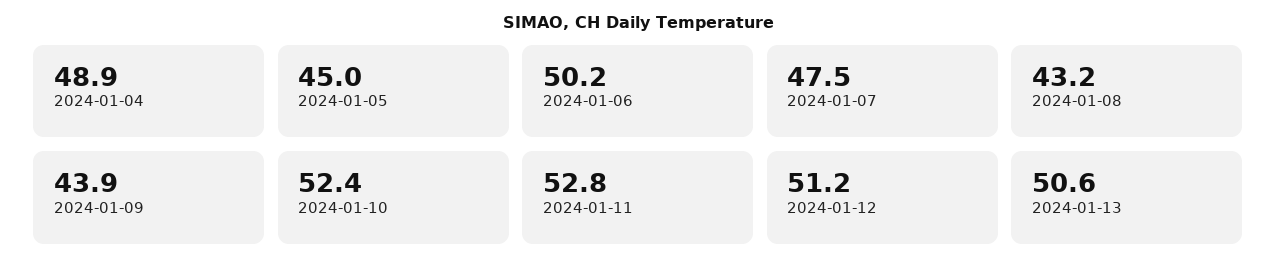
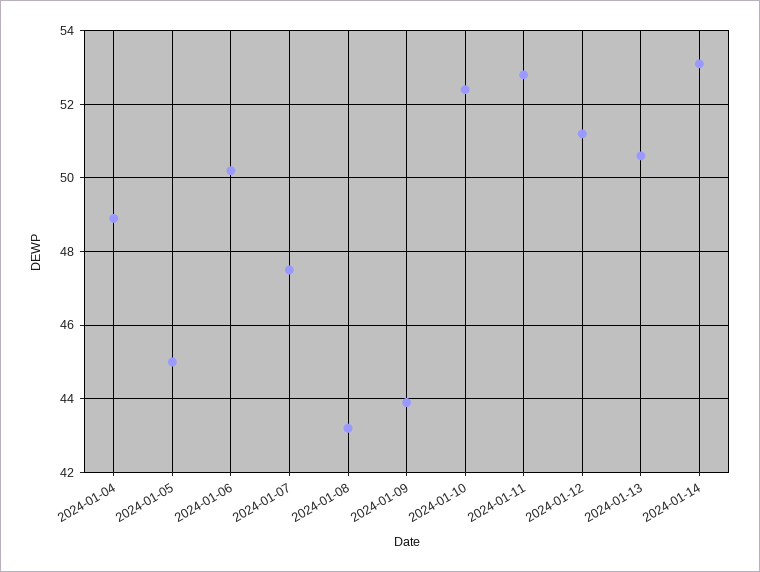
2024-01-14: none -> 53

